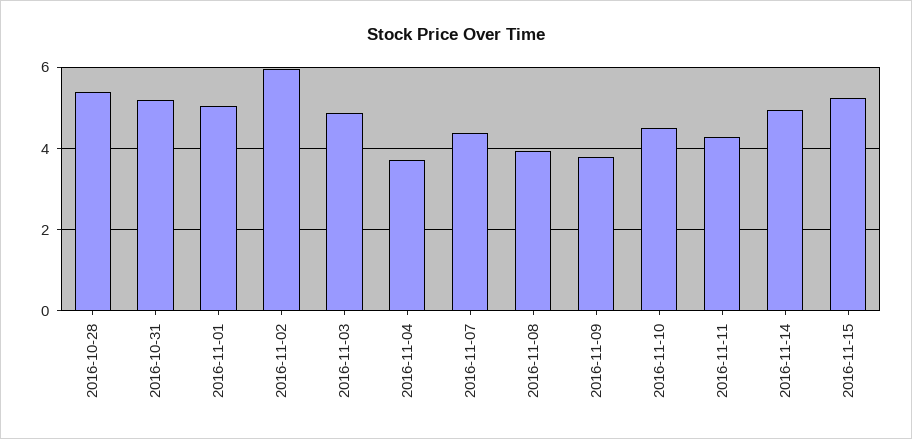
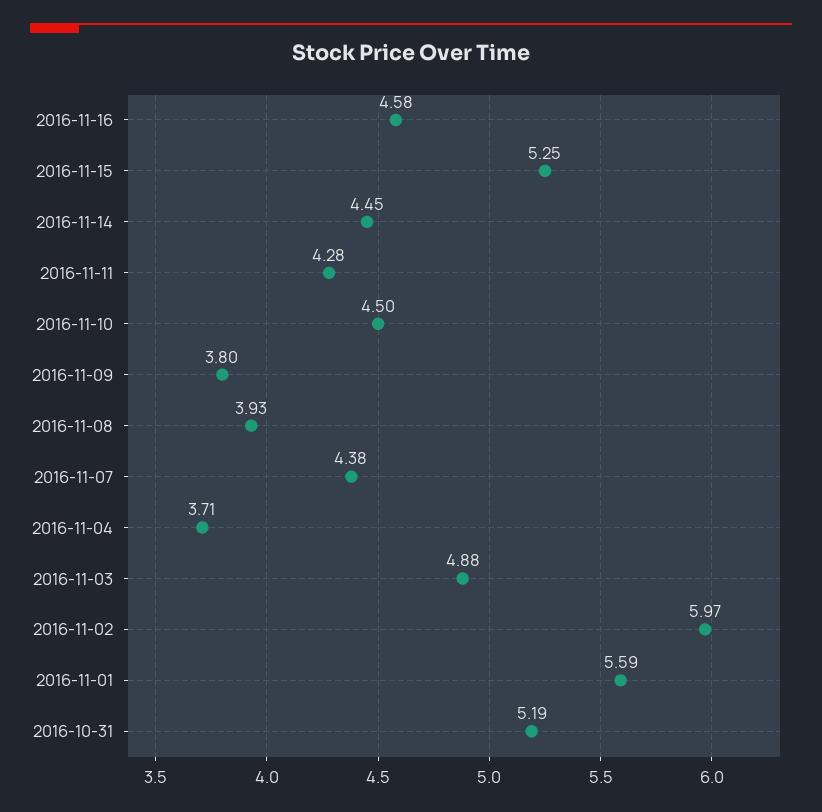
2016-10-28: 5.4 -> none
2016-11-01: 5 -> 5.59
2016-11-14: 5 -> 4.45
2016-11-16: none -> 4.58

